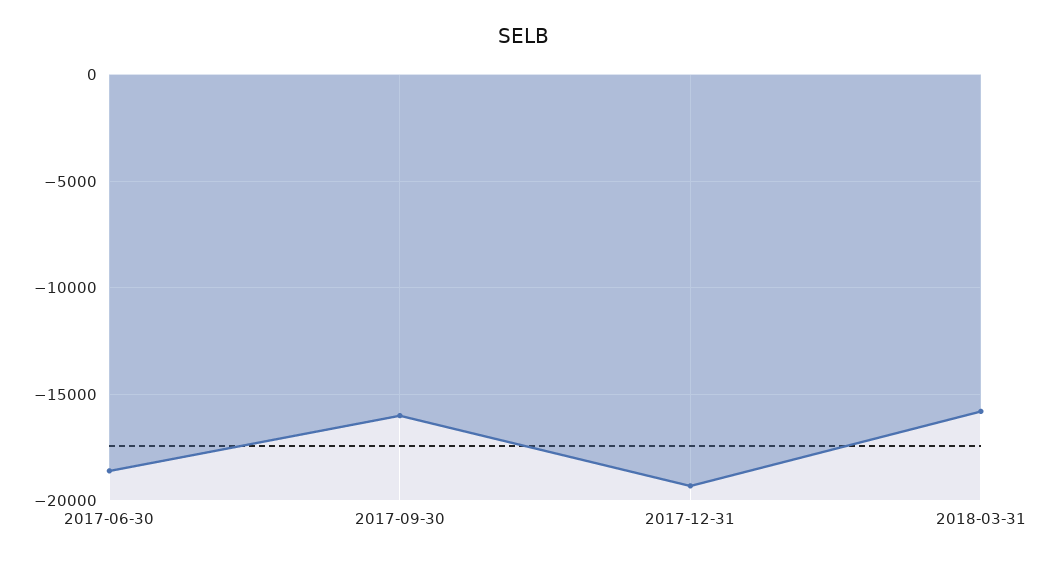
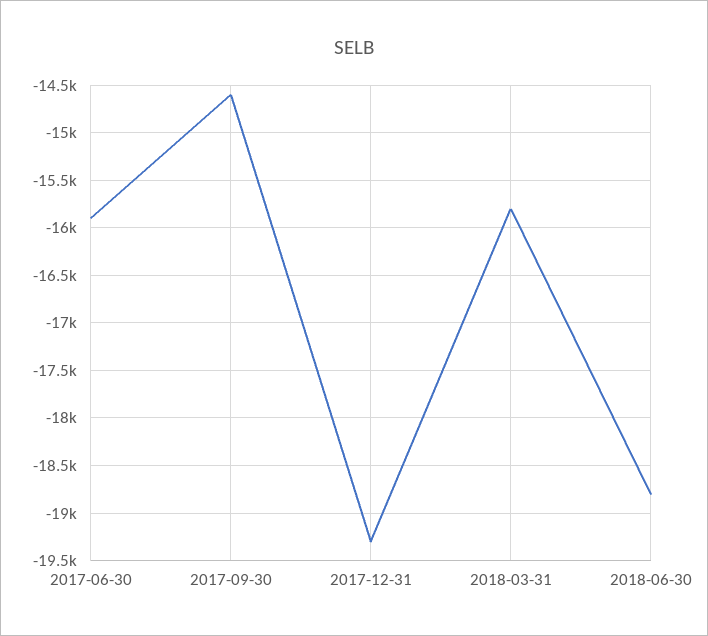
2017-06-30: -18500 -> -15900
2017-09-30: -16000 -> -14600
2018-06-30: none -> -18800

